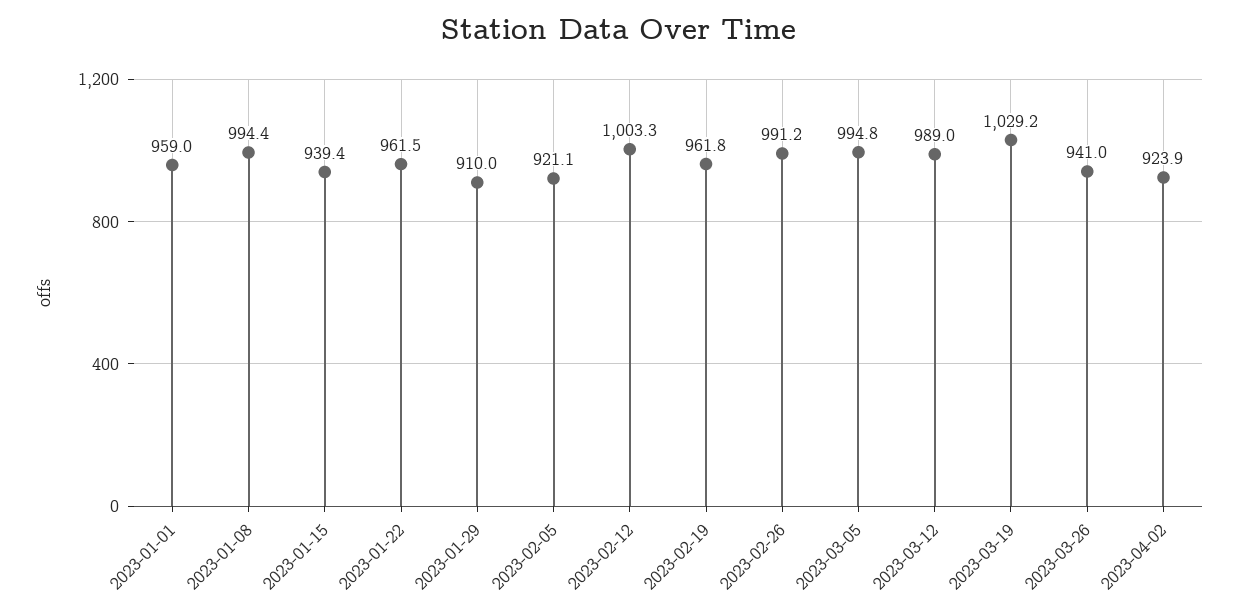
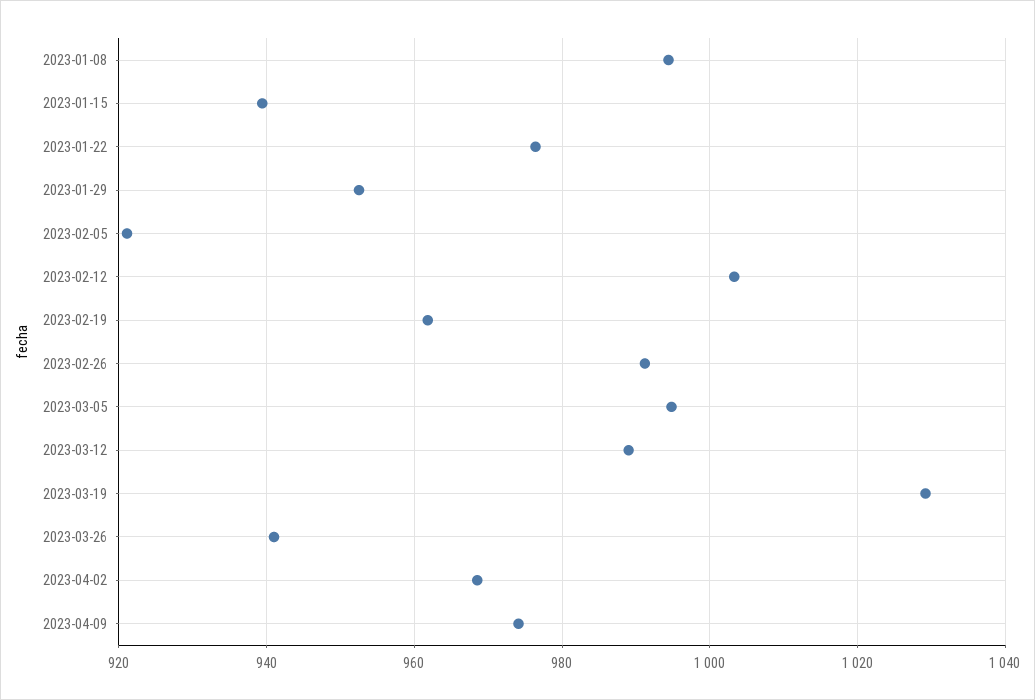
2023-01-01: 959 -> none
2023-01-22: 961.5 -> 976
2023-01-29: 910 -> 952
2023-04-02: 923.9 -> 968
2023-04-09: none -> 974

